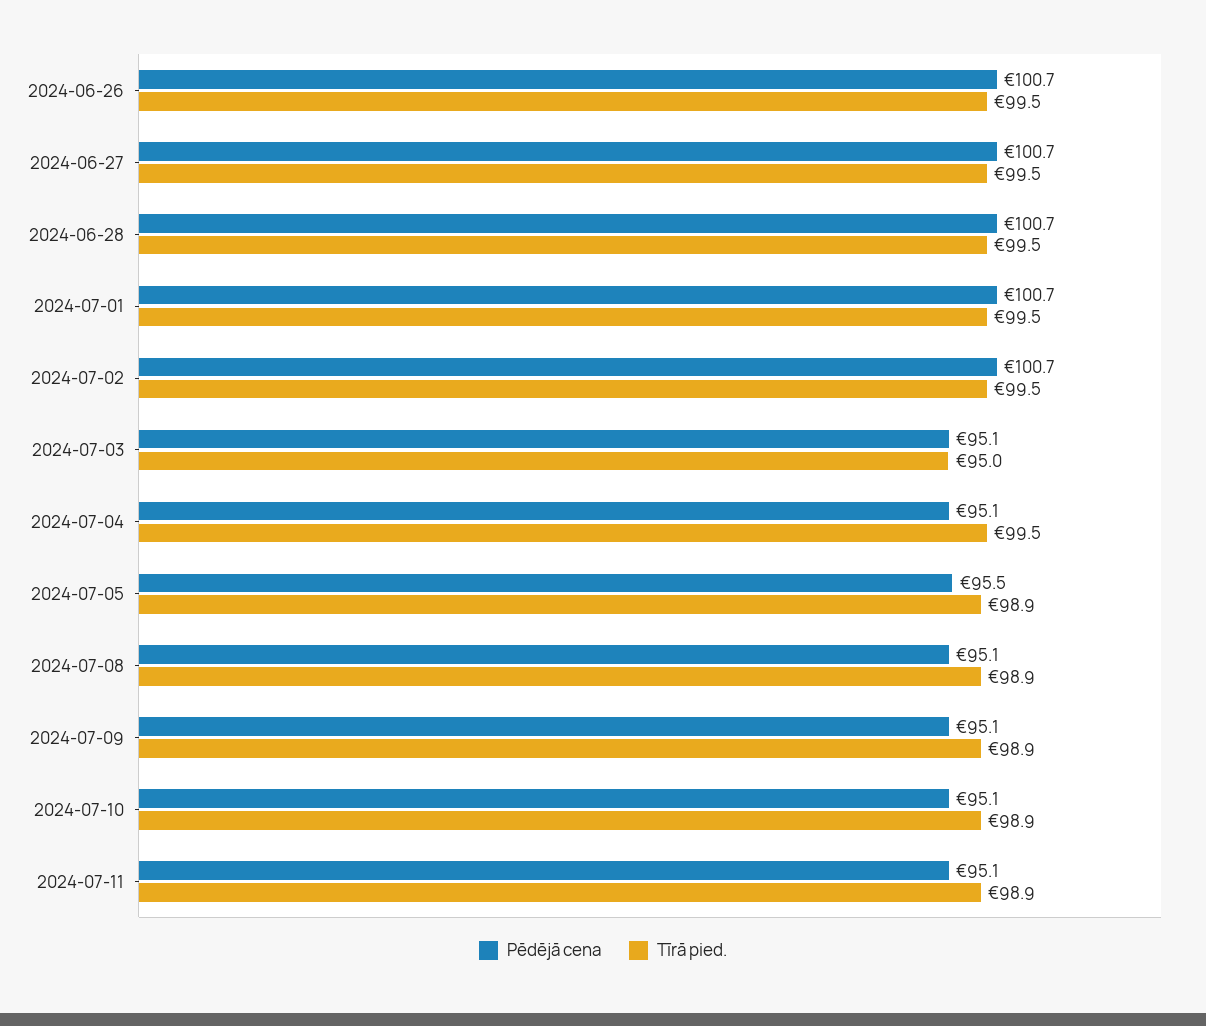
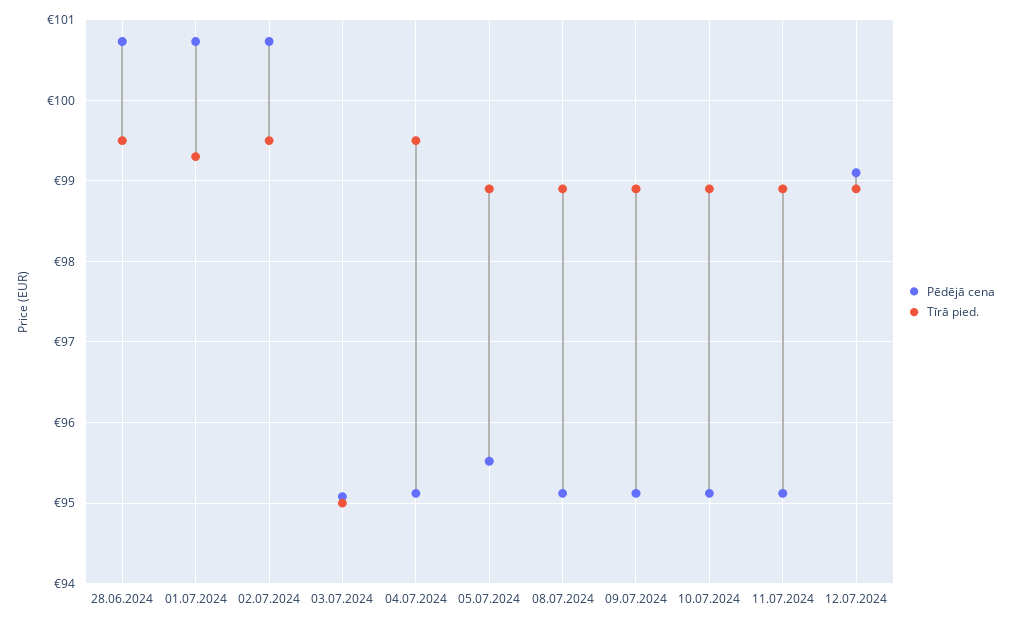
Pēdējā cena, 2024-06-26: 100.7 -> none
Tīrā pied., 2024-06-26: 99.5 -> none
Pēdējā cena, 2024-06-27: 100.7 -> none
Tīrā pied., 2024-06-27: 99.5 -> none
Tīrā pied., 2024-07-01: 99.5 -> 99.3
Pēdējā cena, 12.07.2024: none -> 99.1
Tīrā pied., 12.07.2024: none -> 98.9

